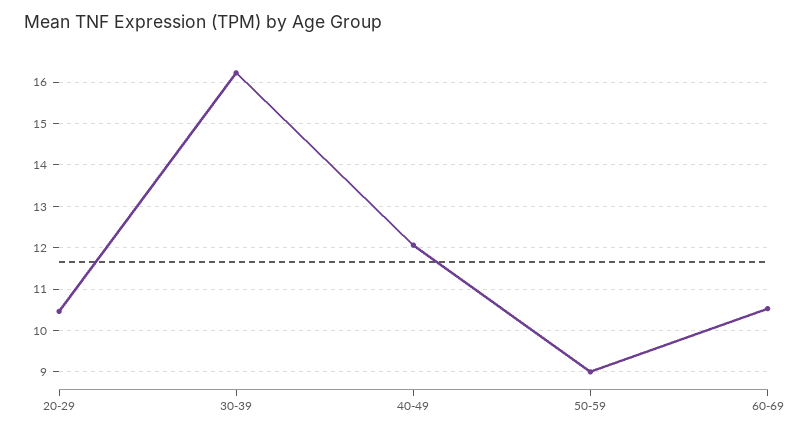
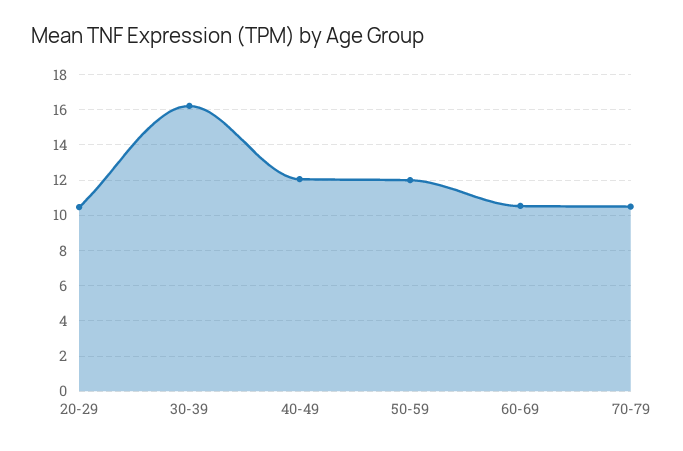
50-59: 9 -> 12
70-79: none -> 10.5

